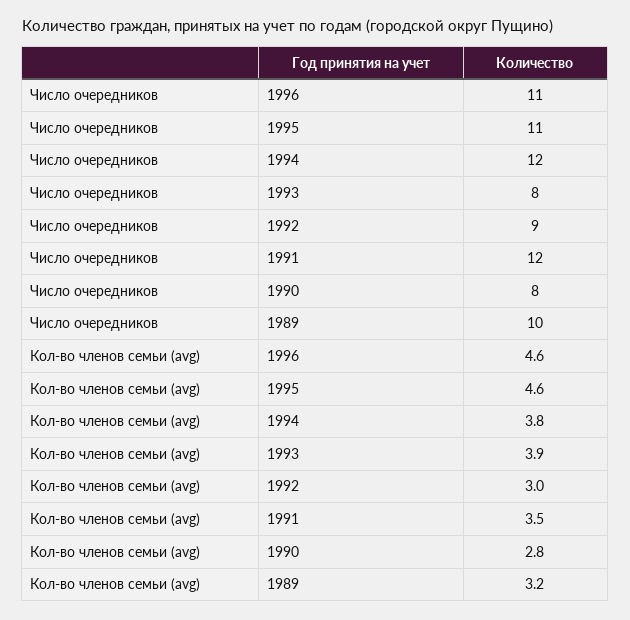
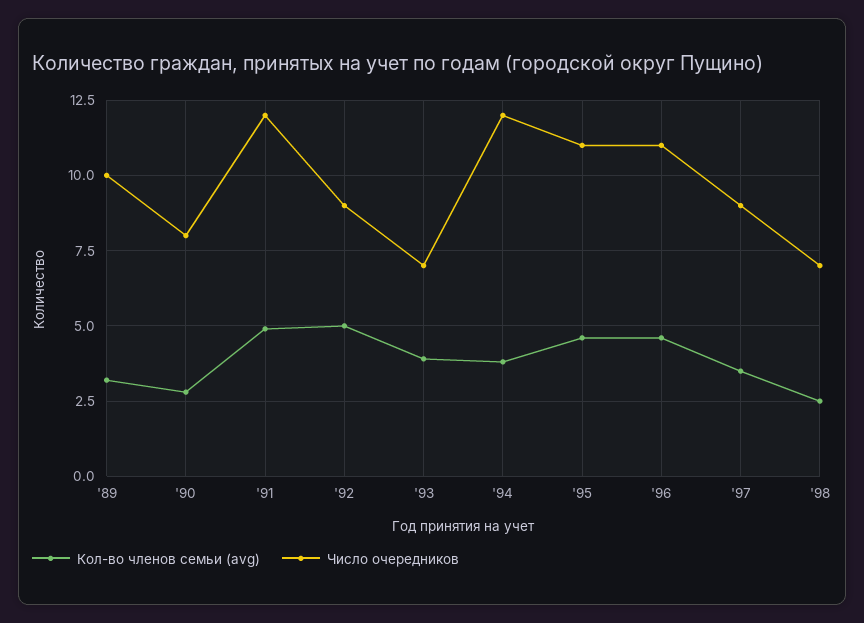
Число очередников, 1993: 8 -> 7
Кол-во членов семьи (avg), 1992: 3 -> 5
Кол-во членов семьи (avg), 1991: 3.5 -> 5
Кол-во членов семьи (avg), '97: none -> 3.5
Число очередников, '97: none -> 9
Кол-во членов семьи (avg), '98: none -> 2.5
Число очередников, '98: none -> 7

